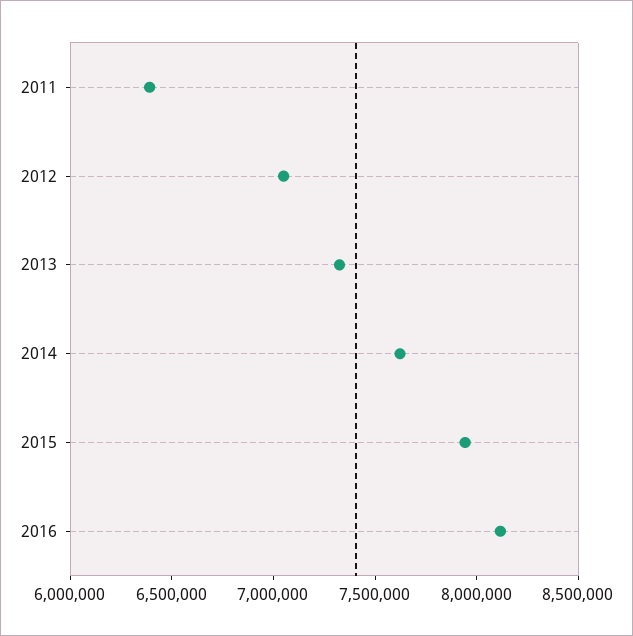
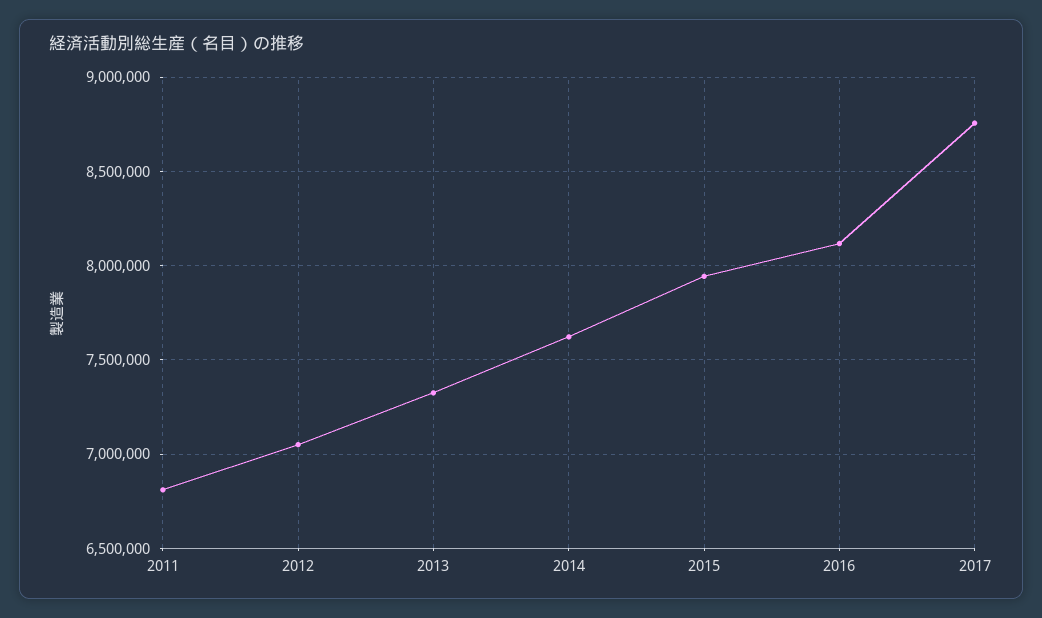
2011: 6400000 -> 6800000
2017: none -> 8750000

